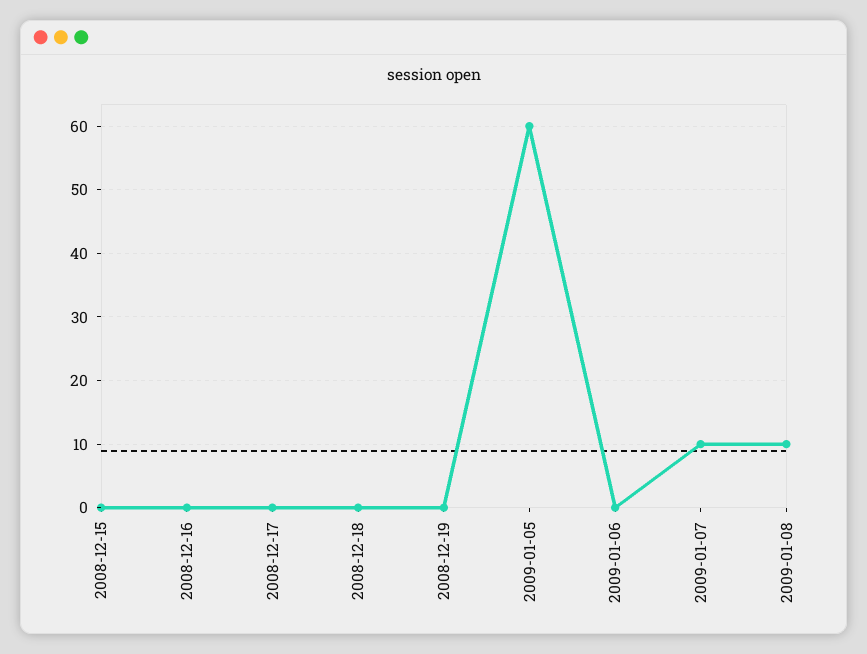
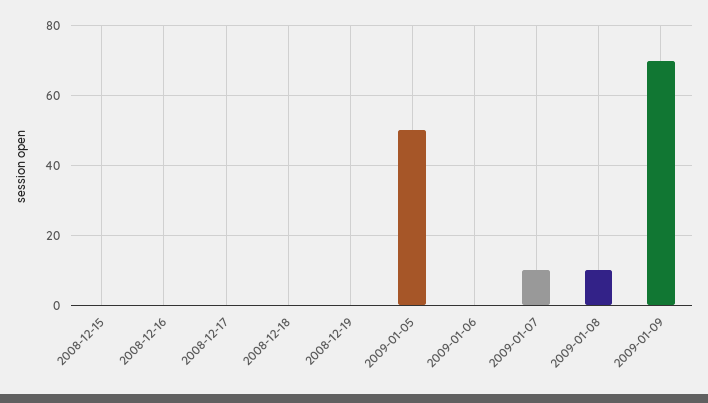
2009-01-05: 60 -> 50
2009-01-09: none -> 70

